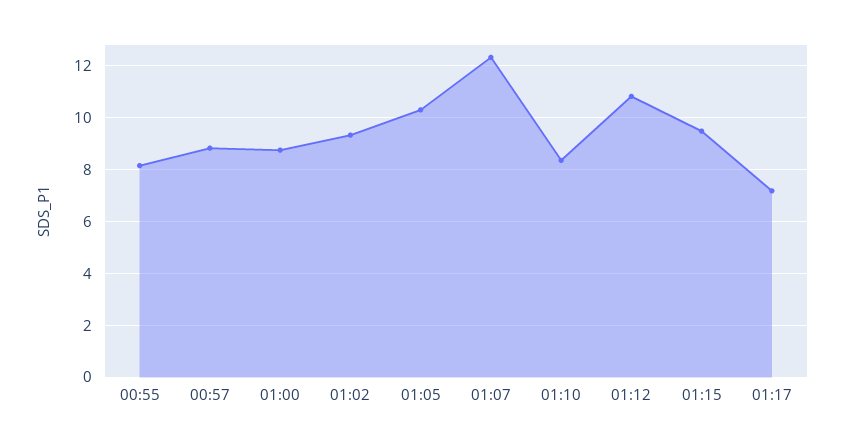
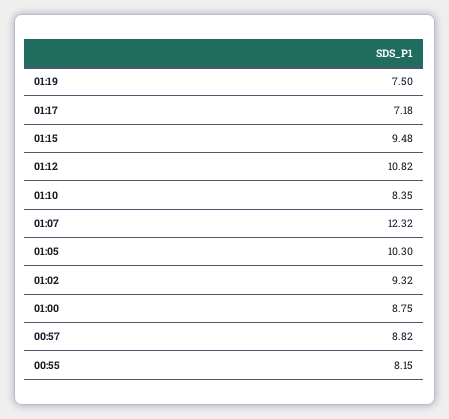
01:19: none -> 7.5

